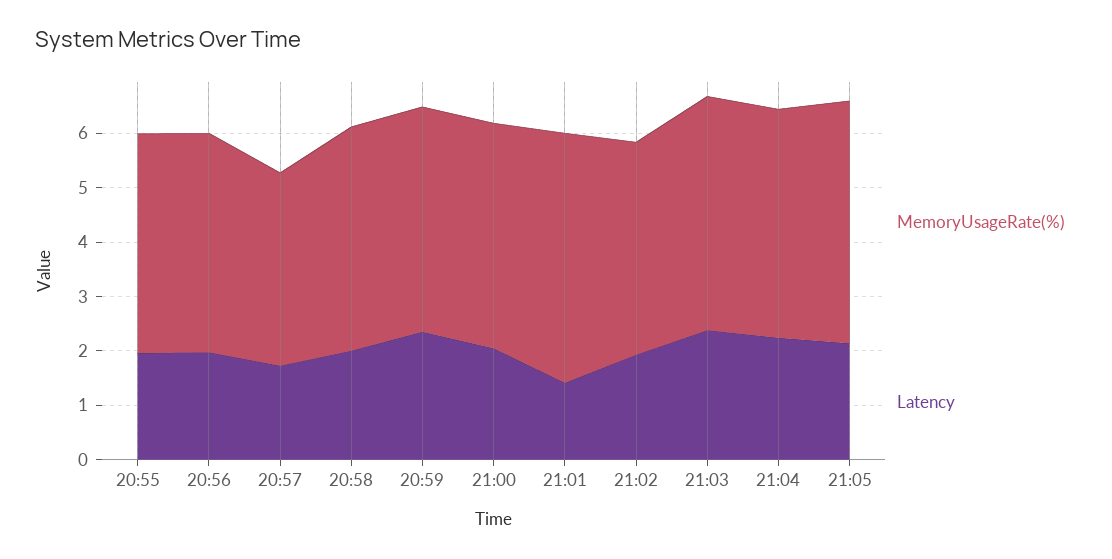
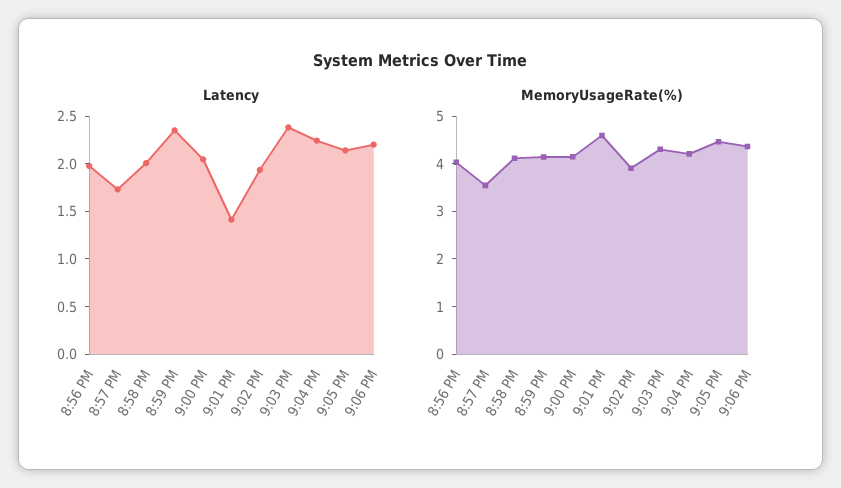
MemoryUsageRate(%), 20:55: 4 -> none
Latency, 20:55: 2 -> none
Latency, 9:06 PM: none -> 2.2
MemoryUsageRate(%), 9:06 PM: none -> 4.4

